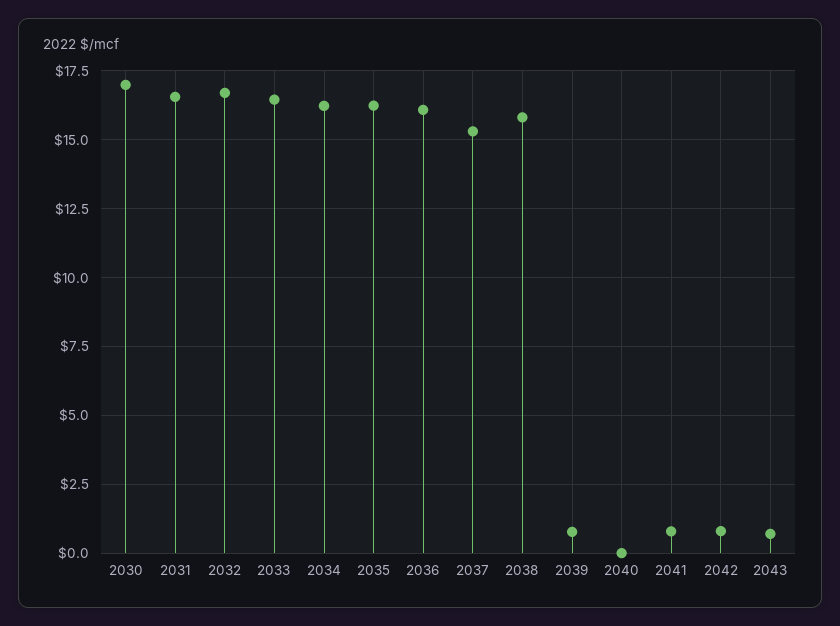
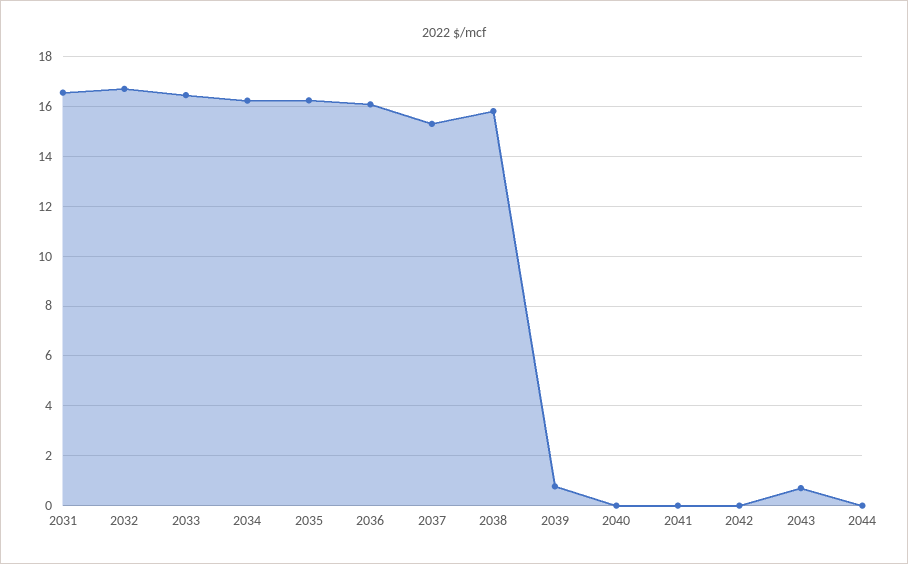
2030: 17 -> none
2041: 0.75 -> 0
2042: 0.75 -> 0
2044: none -> 0

